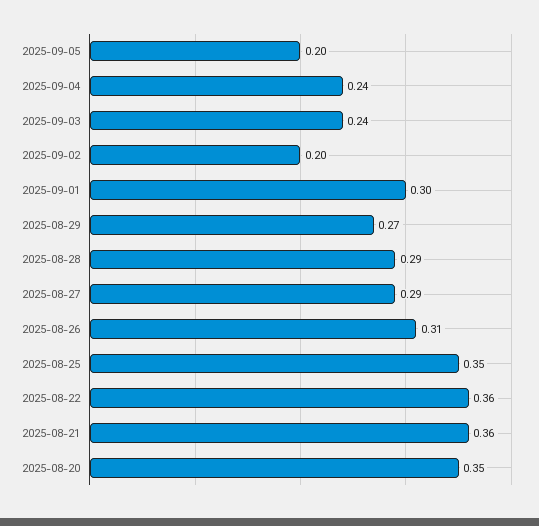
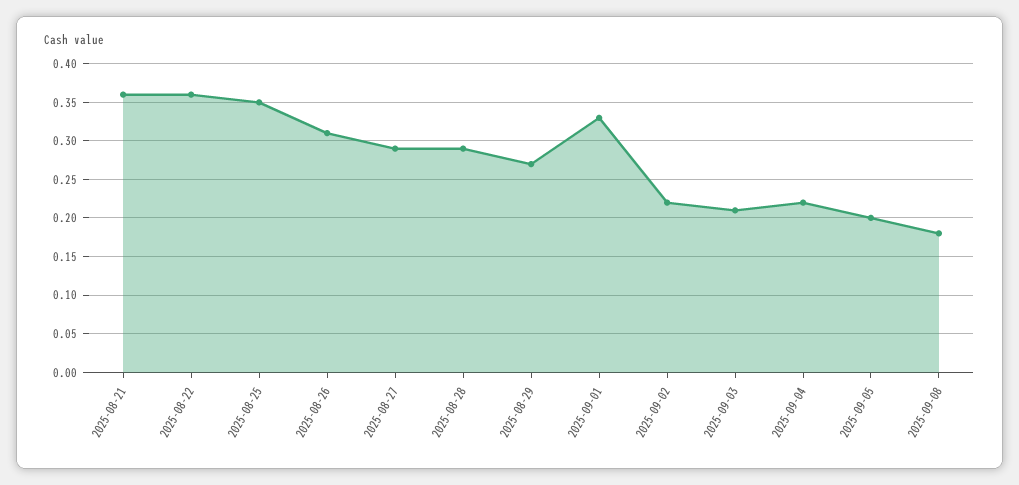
2025-09-04: 0.24 -> 0.22
2025-09-03: 0.24 -> 0.21
2025-09-02: 0.2 -> 0.22
2025-09-01: 0.3 -> 0.33
2025-08-20: 0.35 -> none
2025-09-08: none -> 0.18

